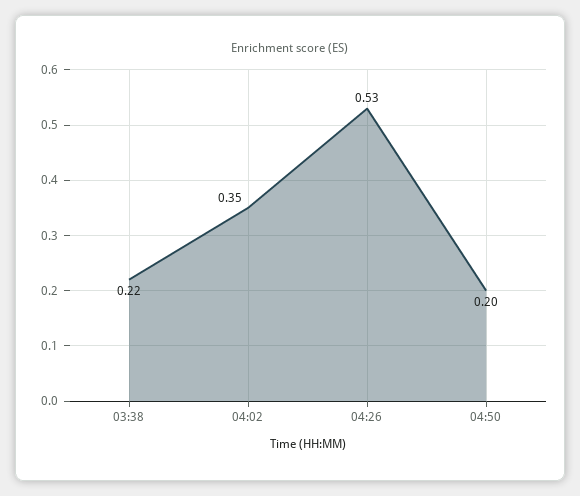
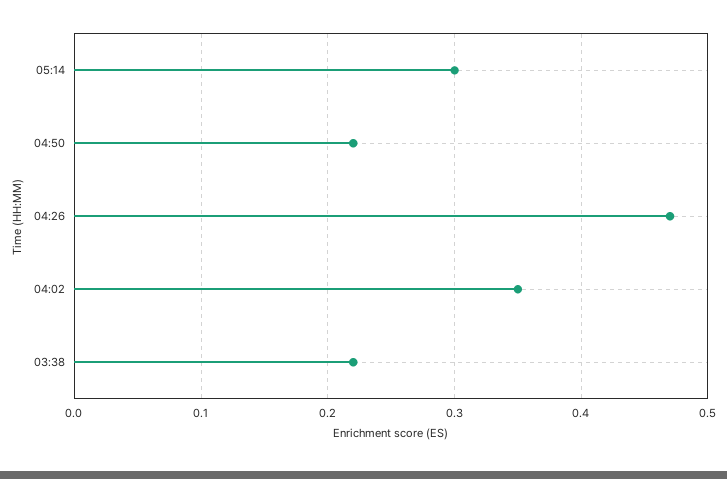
04:26: 0.53 -> 0.47
04:50: 0.2 -> 0.22
05:14: none -> 0.3

